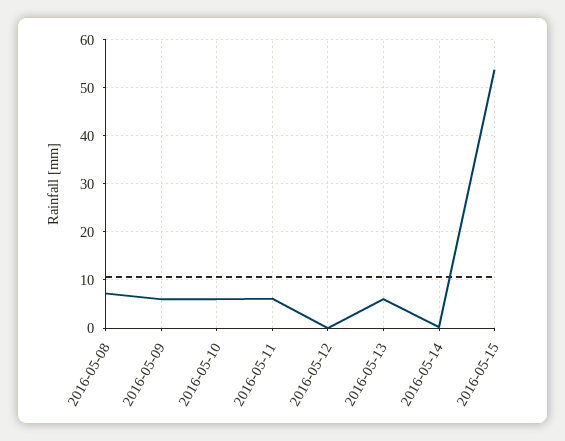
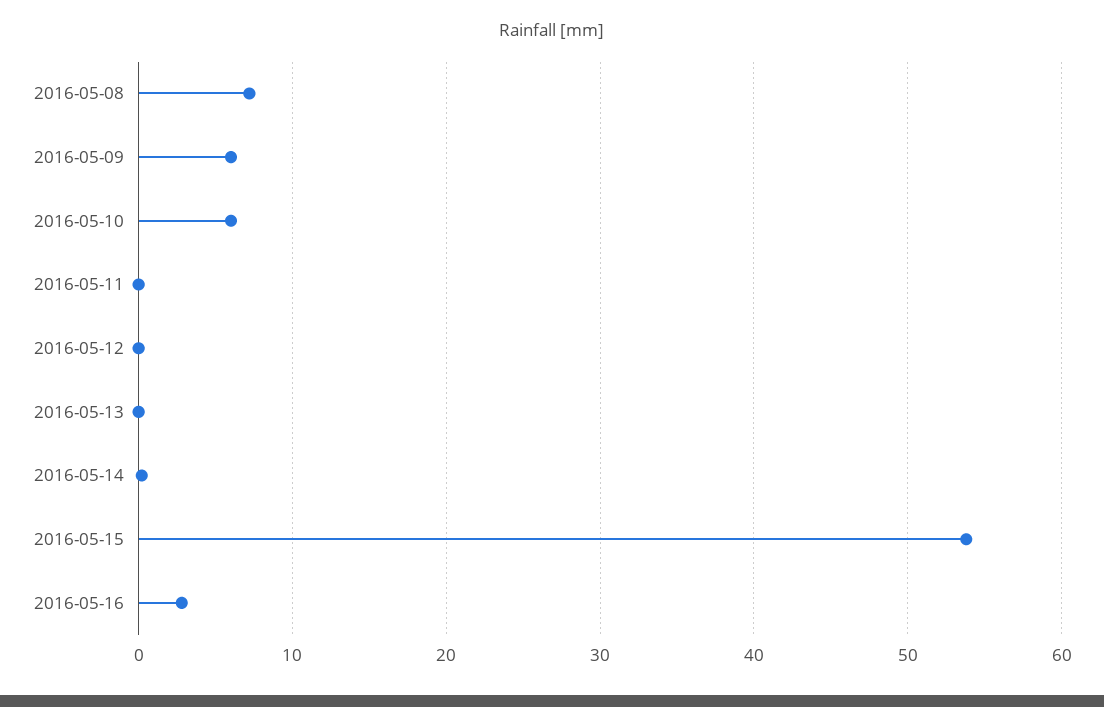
2016-05-11: 6 -> 0
2016-05-13: 6 -> 0
2016-05-16: none -> 3

